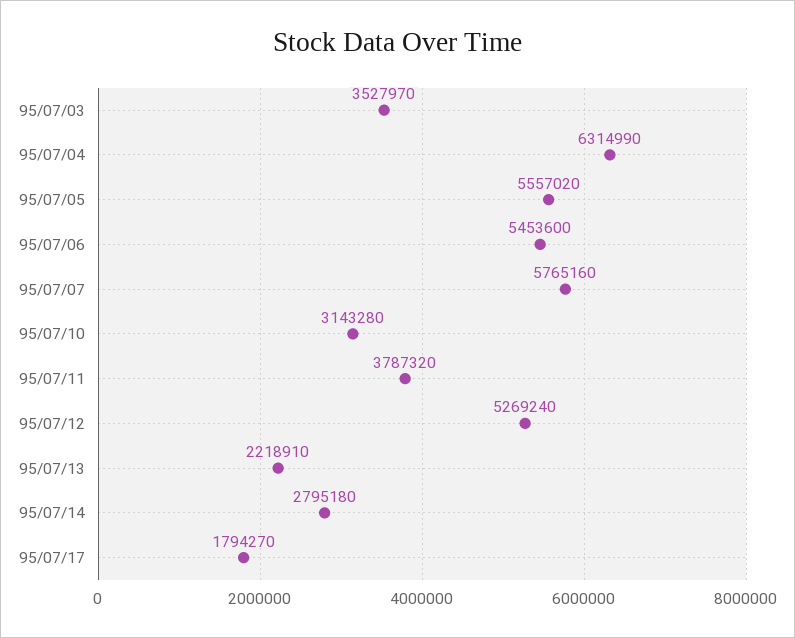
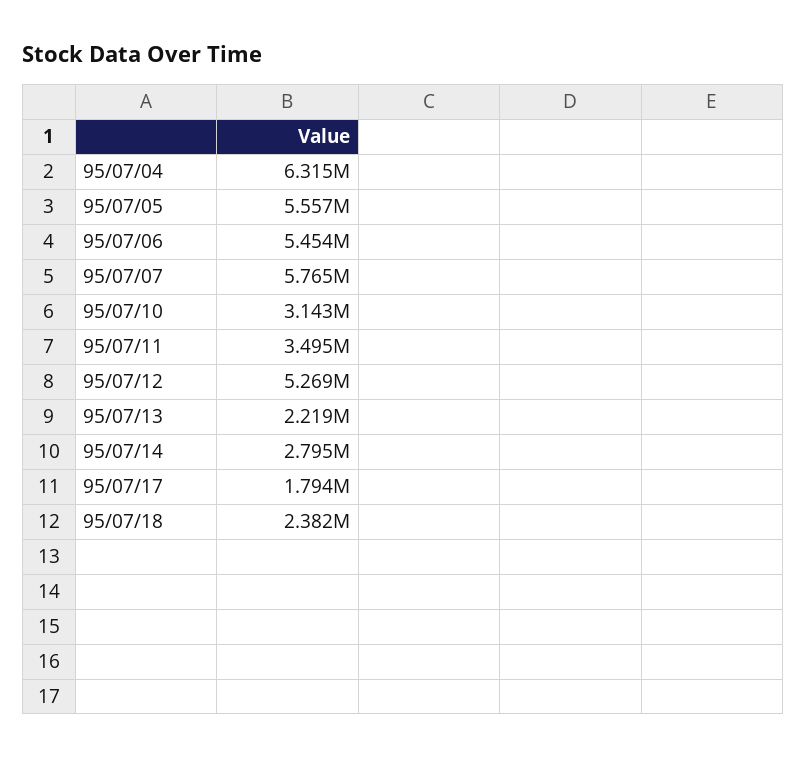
95/07/03: 3527970 -> none
95/07/11: 3787320 -> 3495000
95/07/18: none -> 2382000

